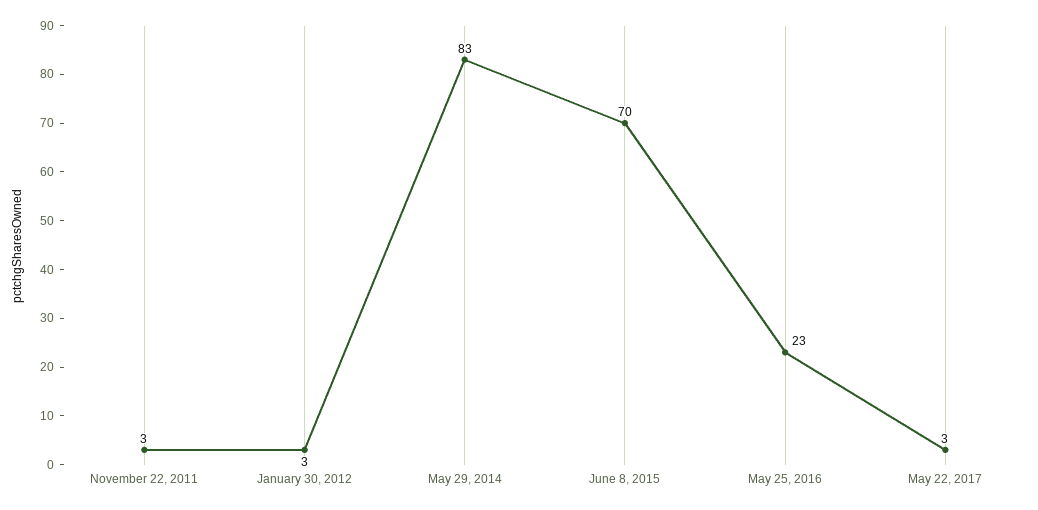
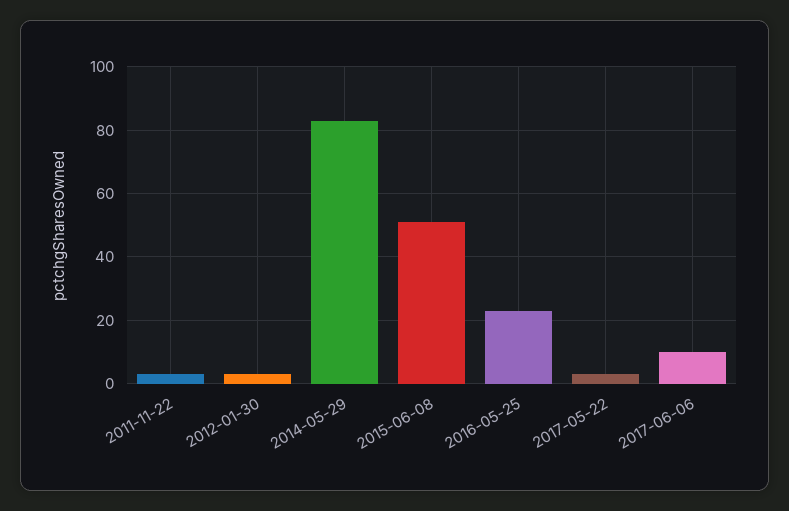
June 8, 2015: 70 -> 50
2017-06-06: none -> 10

